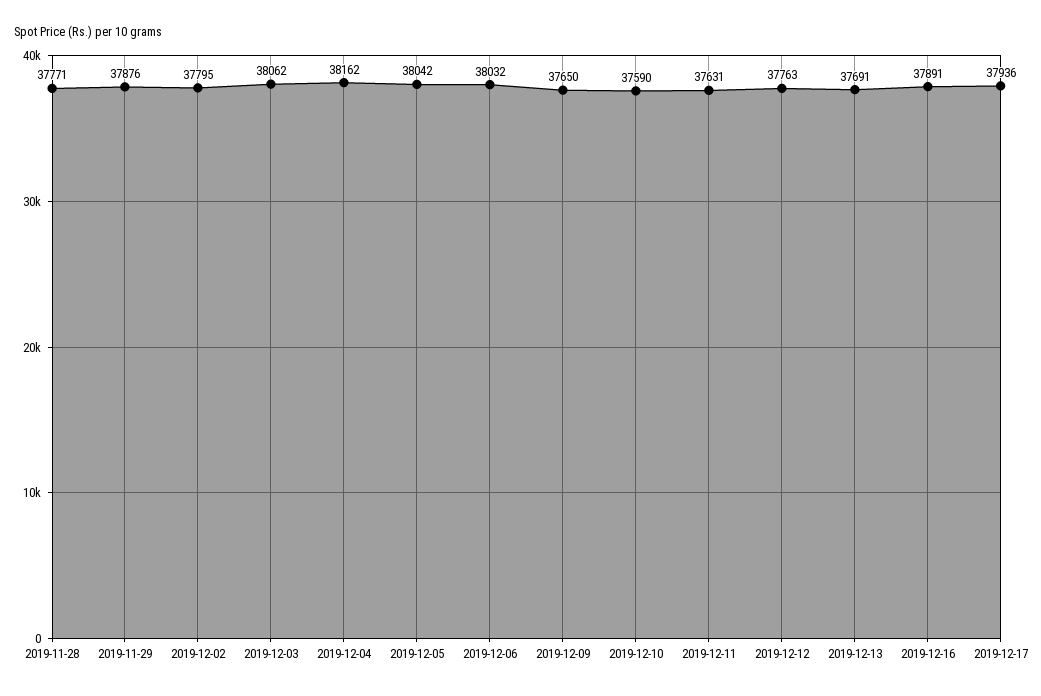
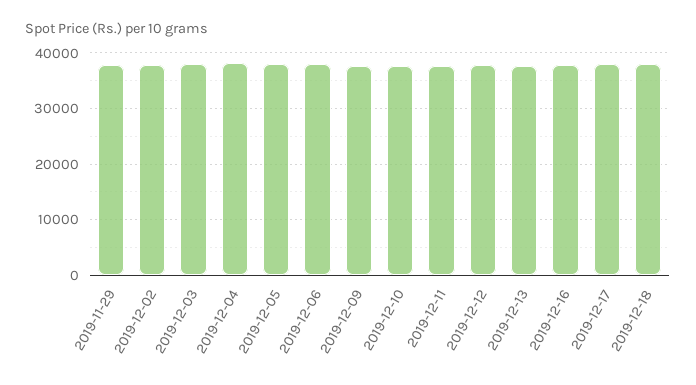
2019-11-28: 37771 -> none
2019-12-18: none -> 38000

